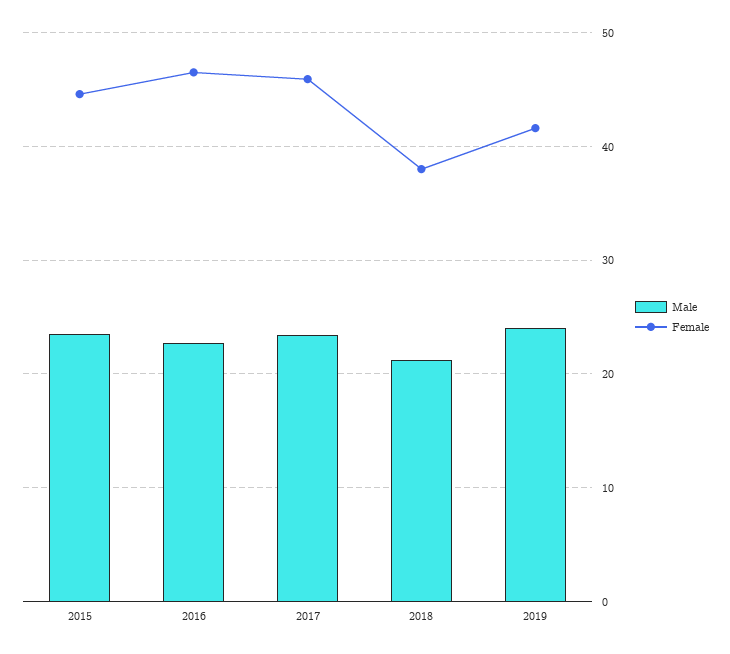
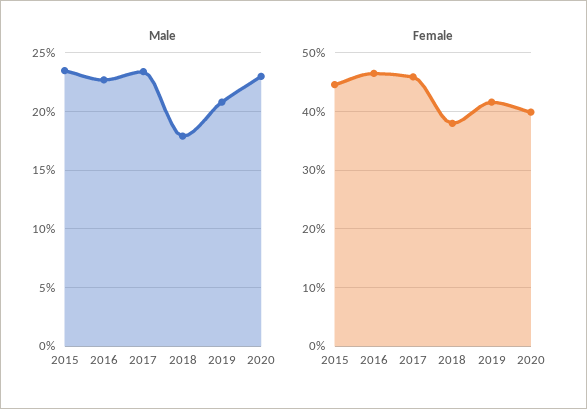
Male, 2018: 21 -> 18
Male, 2019: 24 -> 21
Male, 2020: none -> 23
Female, 2020: none -> 40

